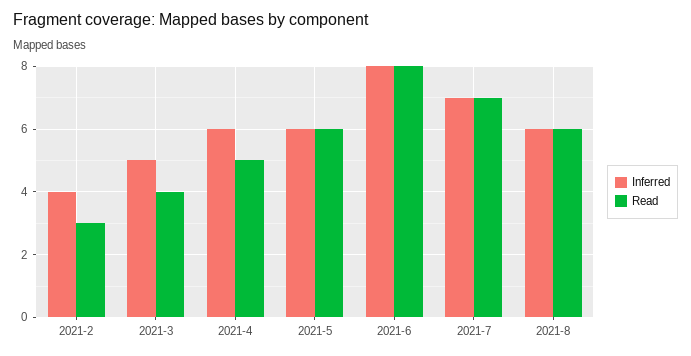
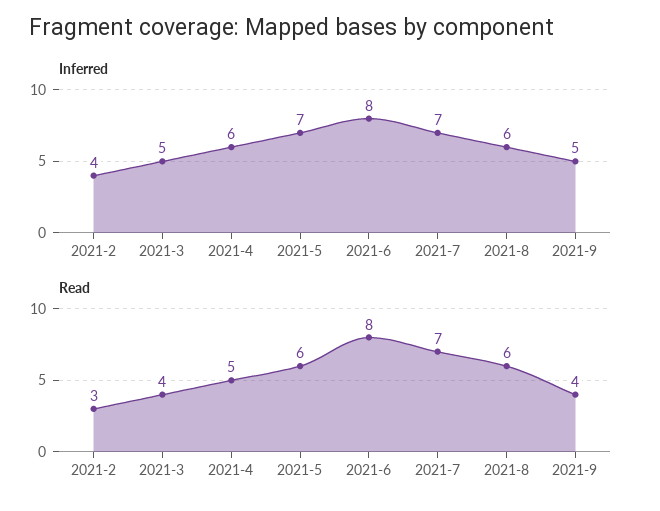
Inferred, 2021-5: 6 -> 7
Inferred, 2021-9: none -> 5
Read, 2021-9: none -> 4

